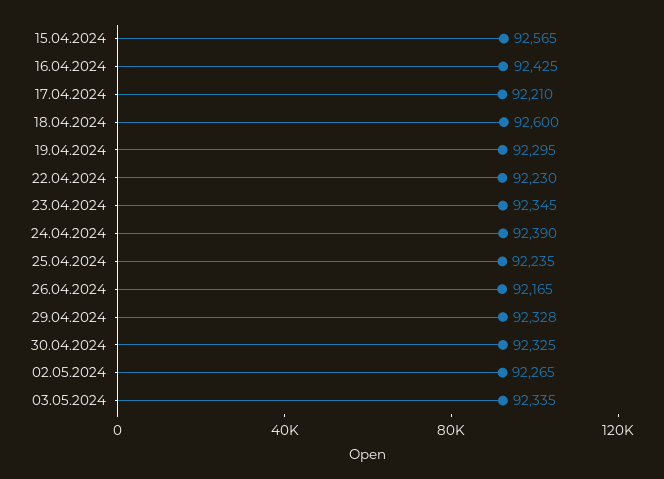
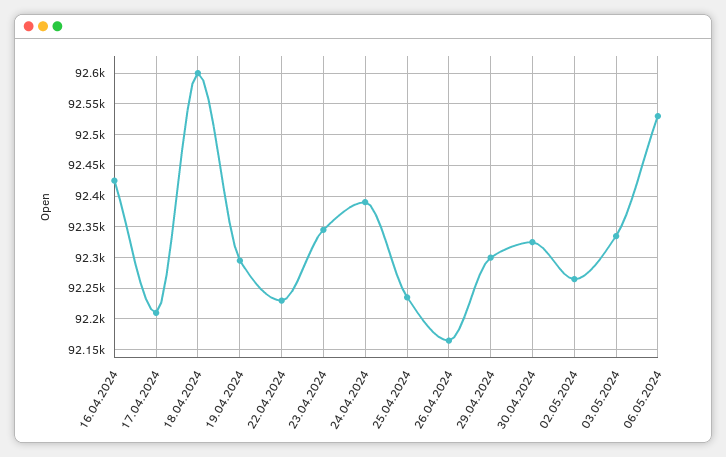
15.04.2024: 92565 -> none
29.04.2024: 92328 -> 92300
06.05.2024: none -> 92530

